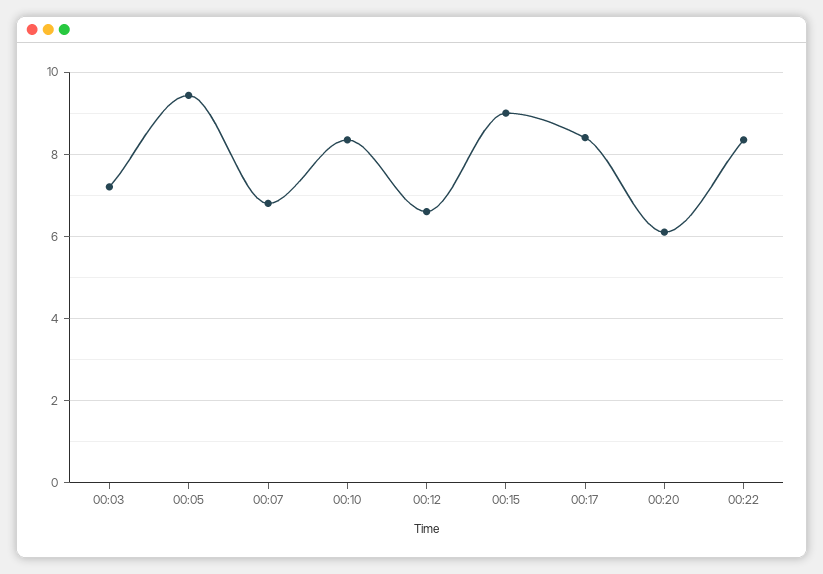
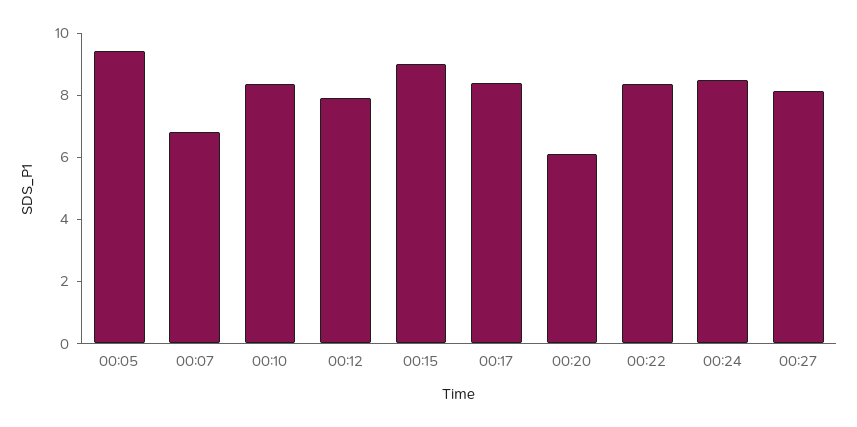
00:03: 7.2 -> none
00:12: 6.6 -> 8
00:24: none -> 8.5
00:27: none -> 8

